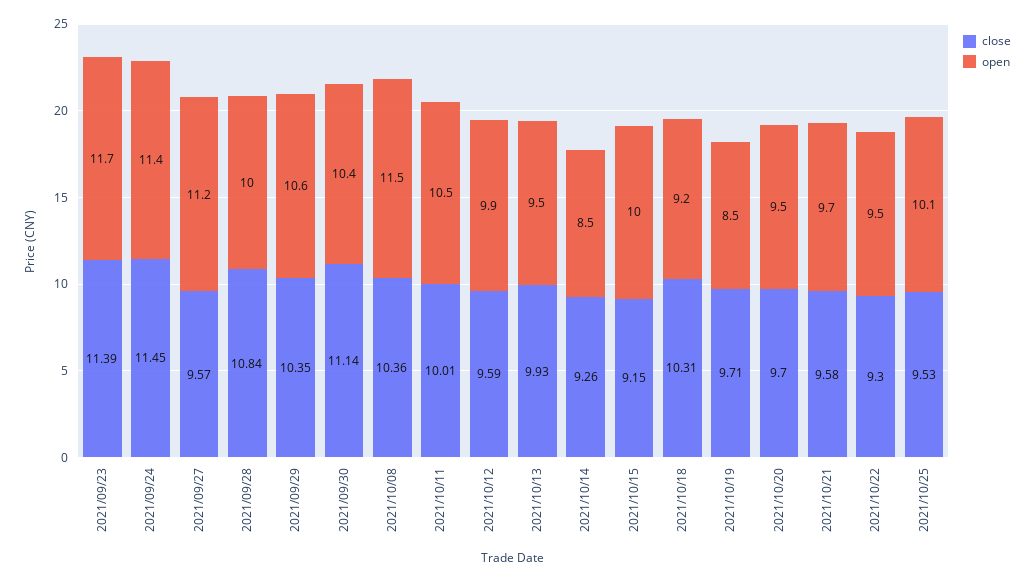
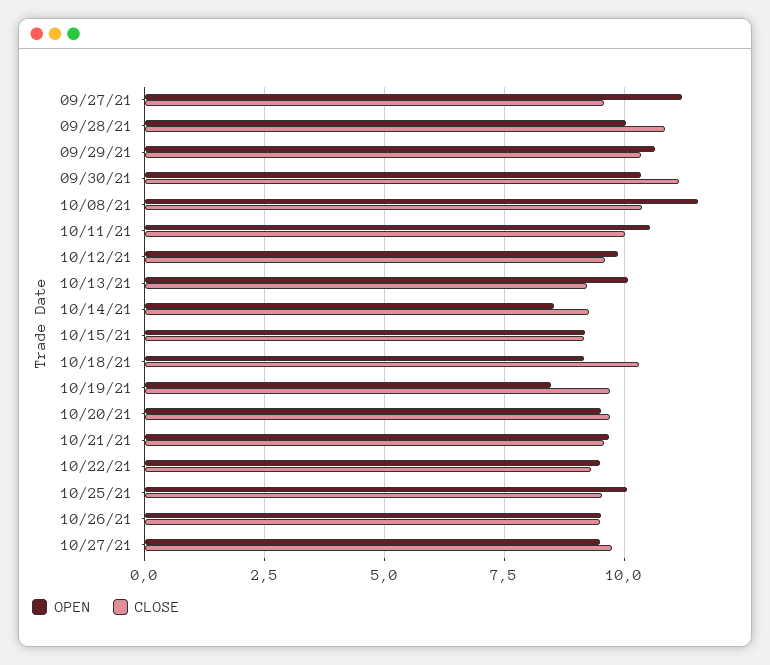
close, 2021/09/23: 11.39 -> none
open, 2021/09/23: 11.7 -> none
close, 2021/09/24: 11.45 -> none
open, 2021/09/24: 11.4 -> none
close, 2021/10/13: 9.93 -> 9.25
open, 2021/10/13: 9.5 -> 10
open, 2021/10/15: 10 -> 9.25
open, 10/26/21: none -> 9.5
close, 10/26/21: none -> 9.5
open, 10/27/21: none -> 9.5
close, 10/27/21: none -> 9.75

